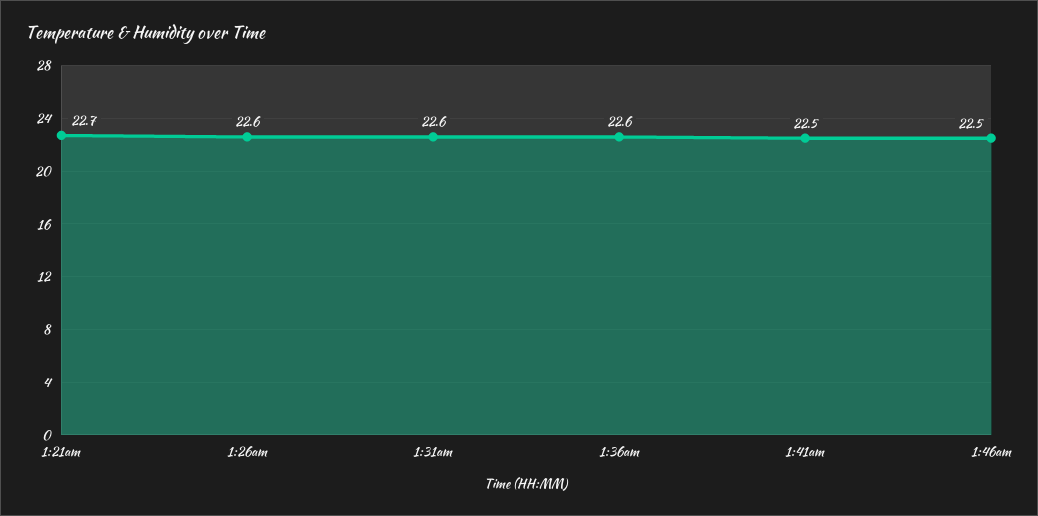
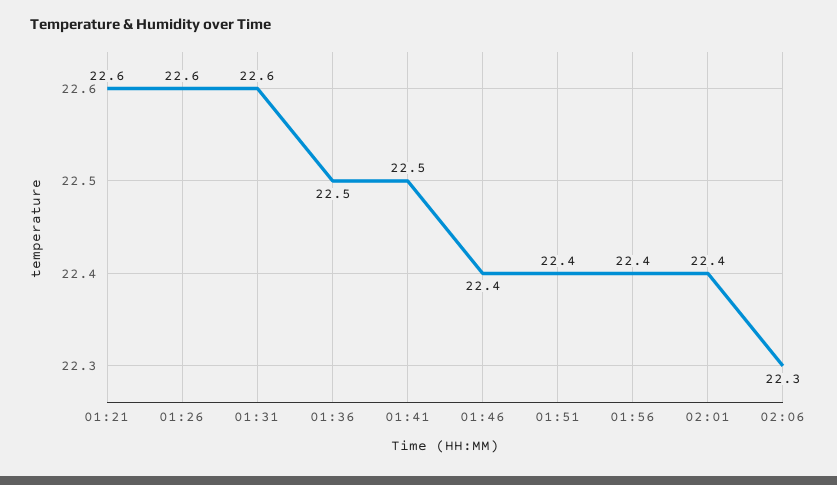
1:21am: 22.7 -> 22.6
1:36am: 22.6 -> 22.5
1:46am: 22.5 -> 22.4
01:51: none -> 22.4
01:56: none -> 22.4
02:01: none -> 22.4
02:06: none -> 22.3

